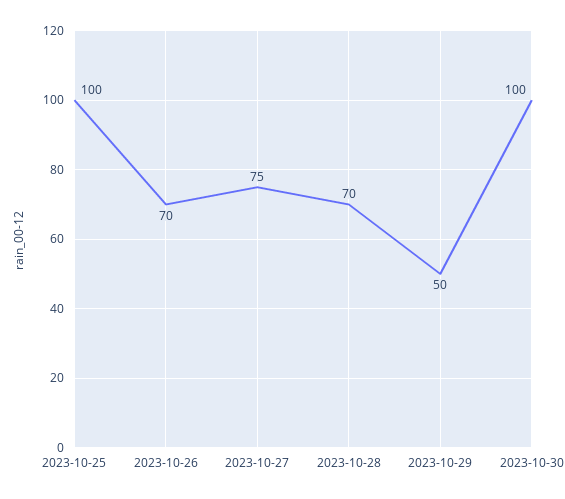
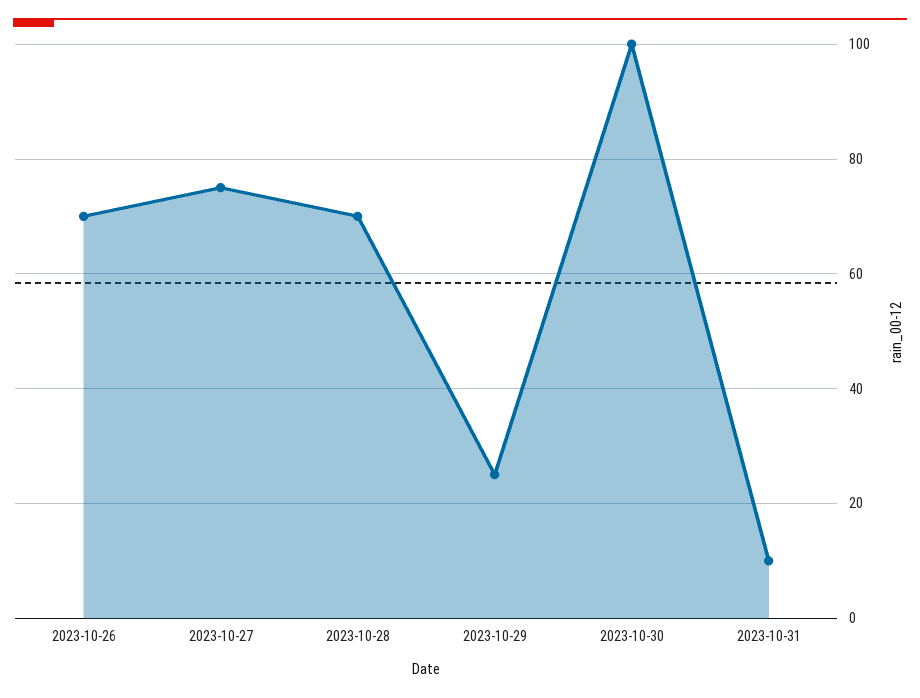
2023-10-25: 100 -> none
2023-10-29: 50 -> 25
2023-10-31: none -> 10

